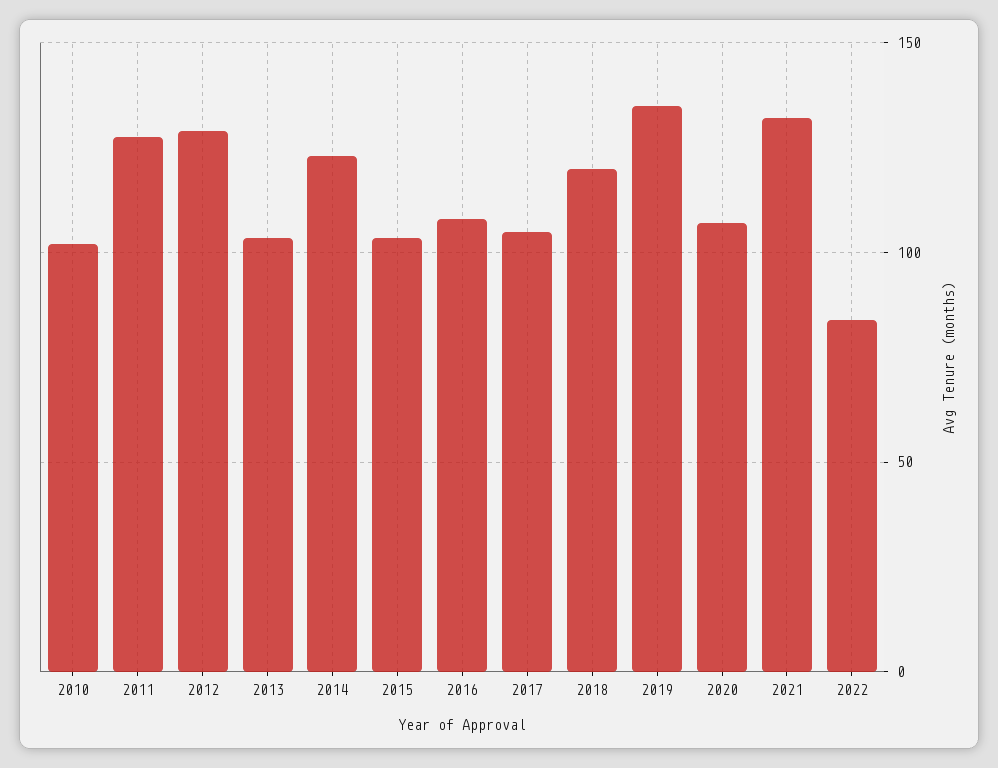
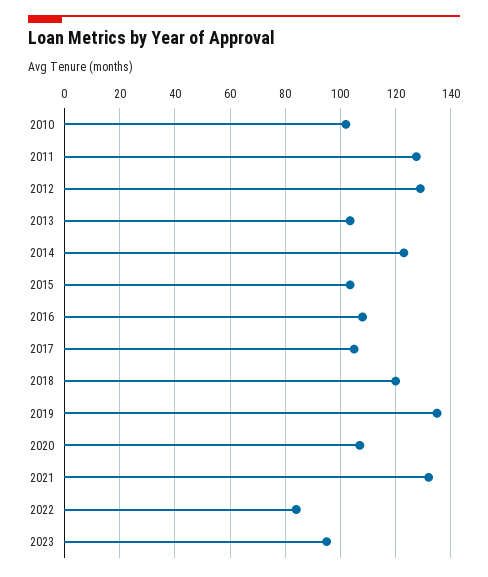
2023: none -> 95

